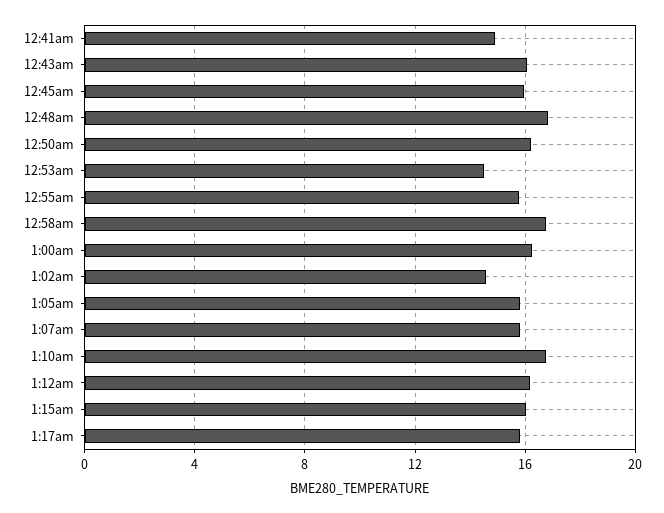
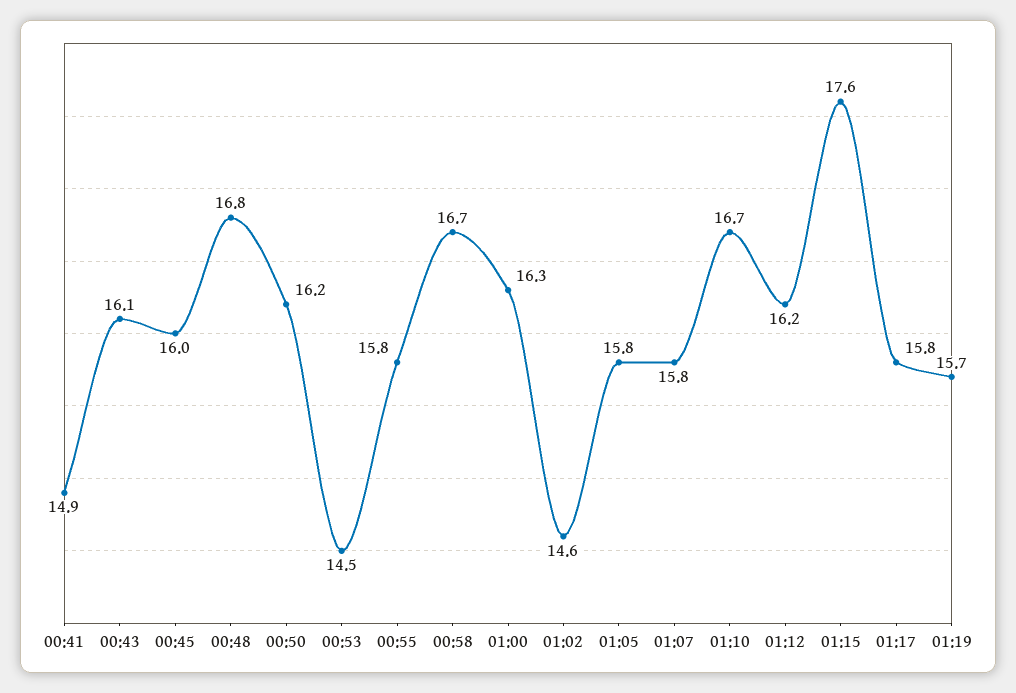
1:15am: 16 -> 17.6
01:19: none -> 15.7

